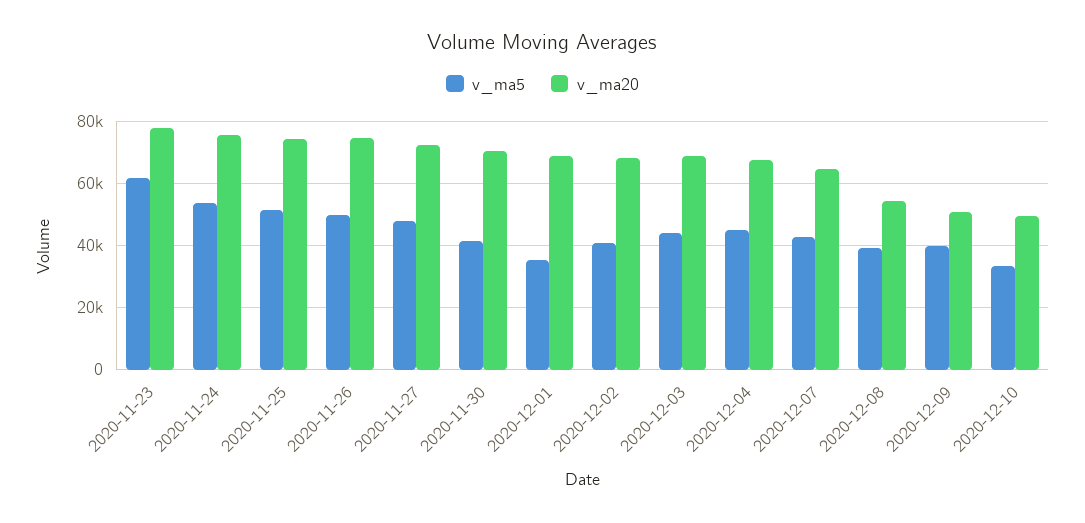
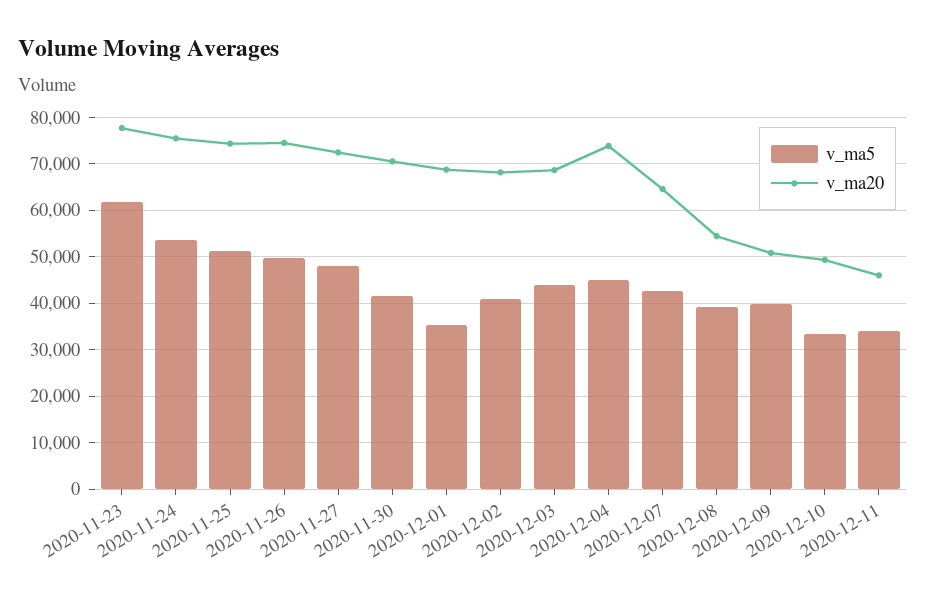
v_ma20, 2020-12-04: 68000 -> 74000
v_ma5, 2020-12-11: none -> 34000
v_ma20, 2020-12-11: none -> 46000

